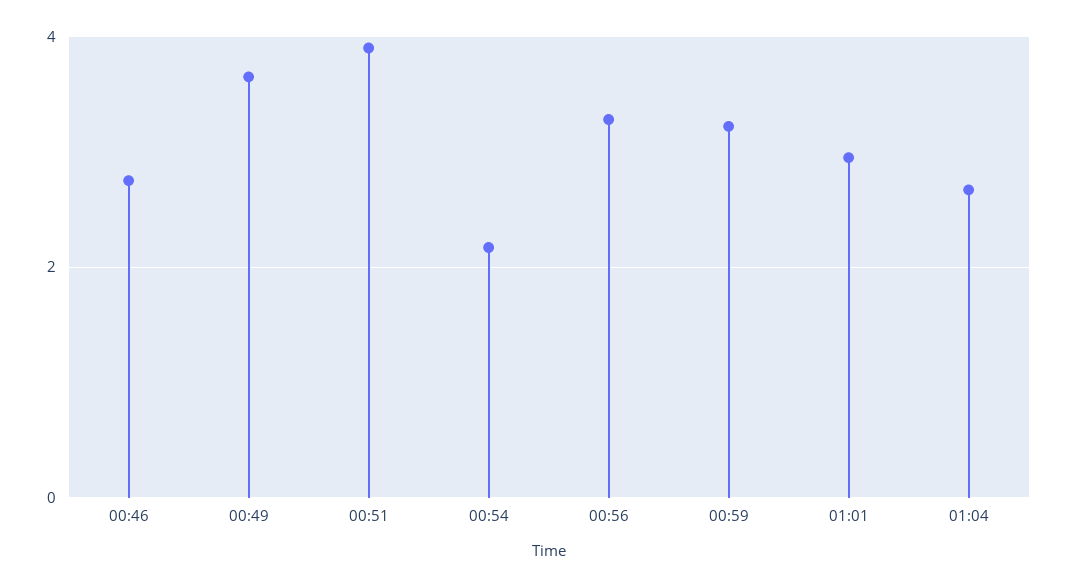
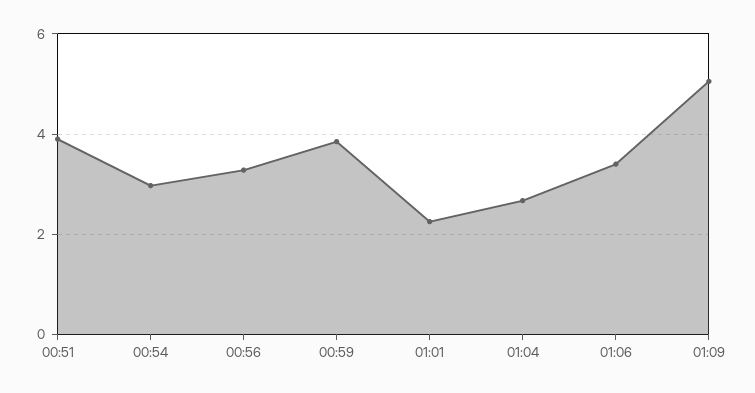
00:46: 2.8 -> none
00:49: 3.6 -> none
00:54: 2.2 -> 3
00:59: 3.2 -> 3.8
01:01: 3 -> 2.2
01:06: none -> 3.4
01:09: none -> 5

